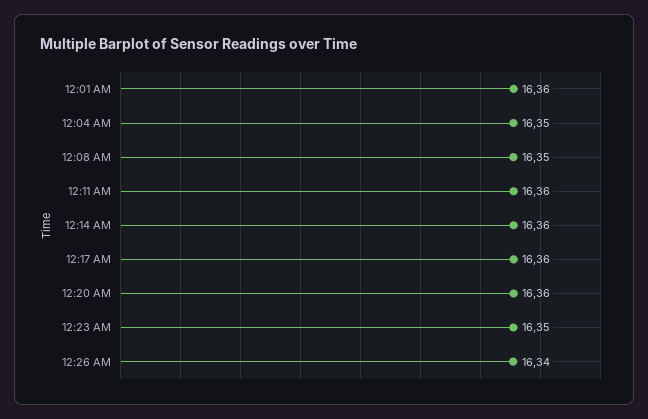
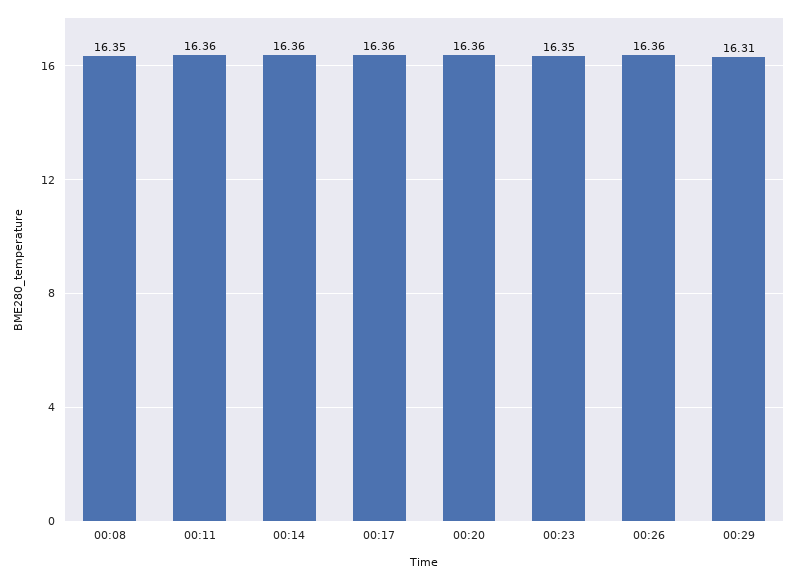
12:01 AM: 16.36 -> none
12:04 AM: 16.35 -> none
12:26 AM: 16.34 -> 16.36
00:29: none -> 16.31

